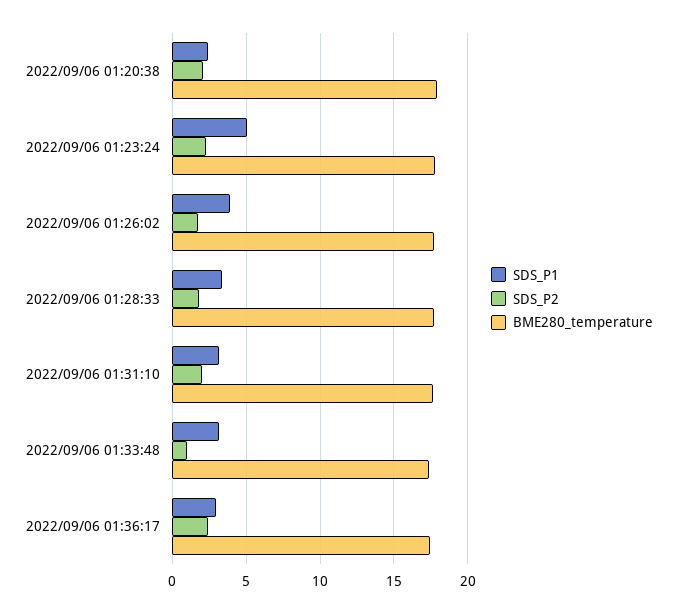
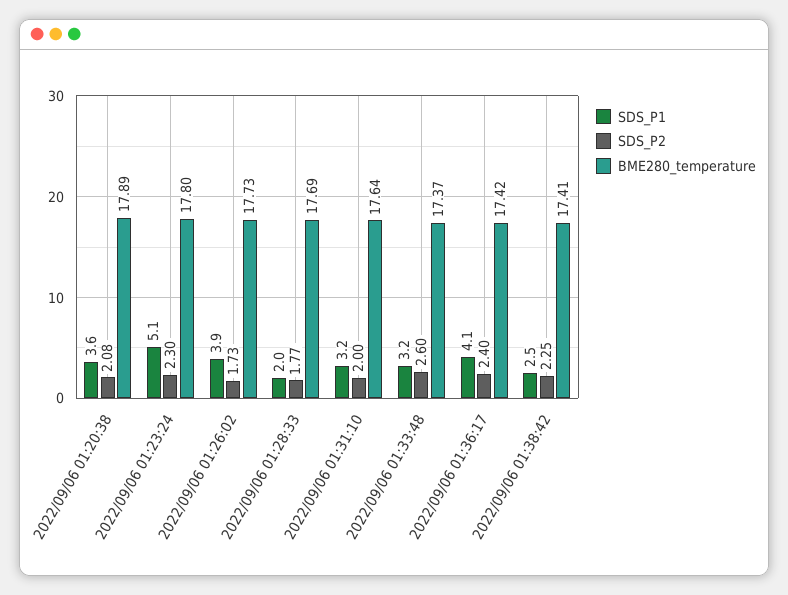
SDS_P1, 2022/09/06 01:20:38: 2.5 -> 3.6
SDS_P1, 2022/09/06 01:28:33: 3.5 -> 2
SDS_P2, 2022/09/06 01:33:48: 1 -> 2.6
SDS_P1, 2022/09/06 01:36:17: 3 -> 4.1
SDS_P1, 2022/09/06 01:38:42: none -> 2.5
SDS_P2, 2022/09/06 01:38:42: none -> 2.25
BME280_temperature, 2022/09/06 01:38:42: none -> 17.41

